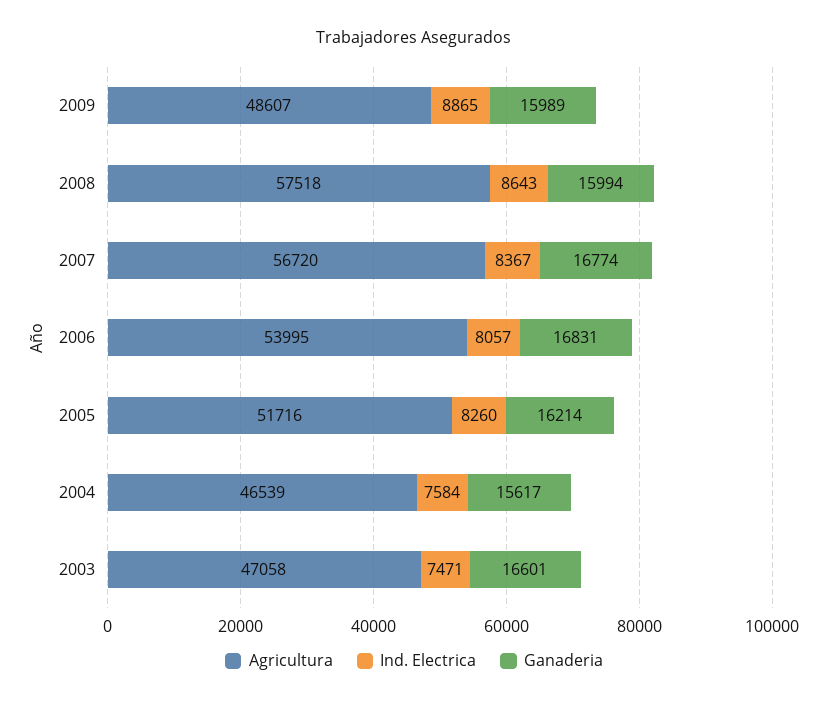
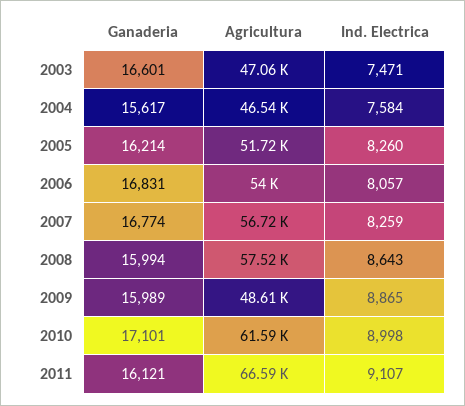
Ind. Electrica, 2007: 8367 -> 8259
Ganaderia, 2010: none -> 17101
Agricultura, 2010: none -> 61590
Ind. Electrica, 2010: none -> 8998
Ganaderia, 2011: none -> 16121
Agricultura, 2011: none -> 66590
Ind. Electrica, 2011: none -> 9107

